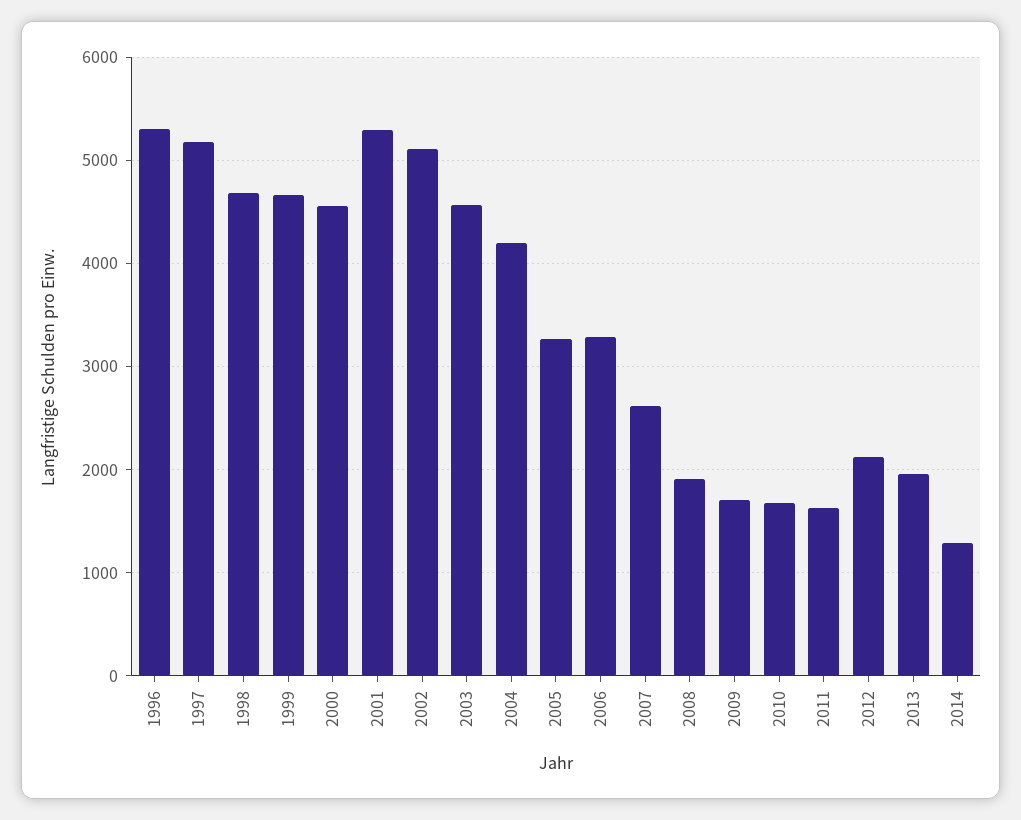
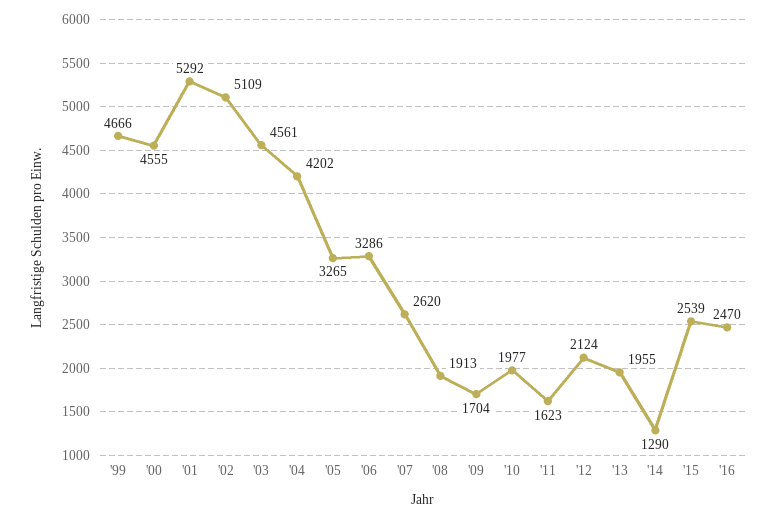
1996: 5300 -> none
1997: 5200 -> none
1998: 4700 -> none
2010: 1700 -> 1977
'15: none -> 2539
'16: none -> 2470

